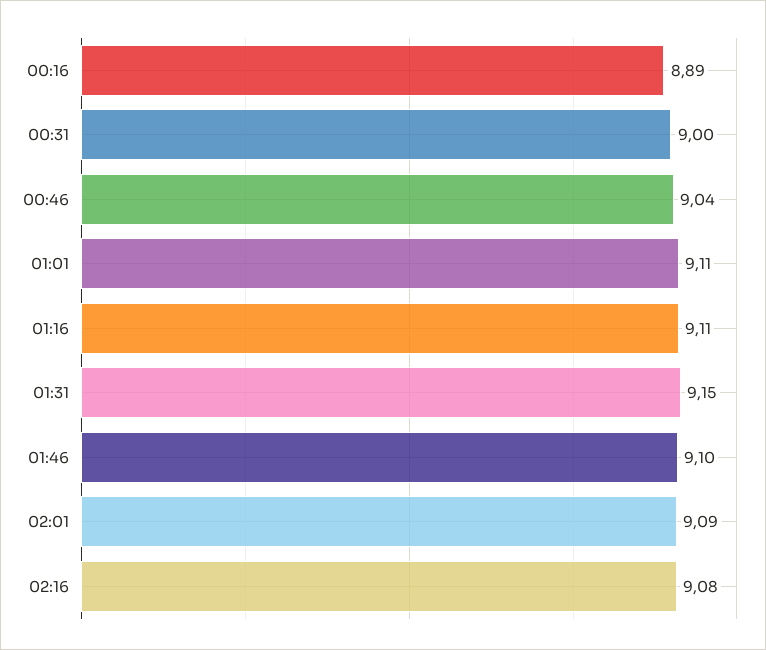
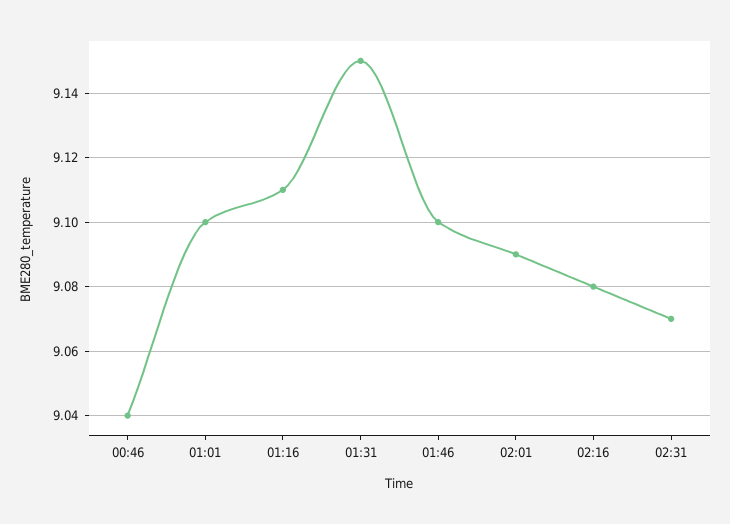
00:16: 8.89 -> none
00:31: 9 -> none
01:01: 9.11 -> 9.1
02:31: none -> 9.07

